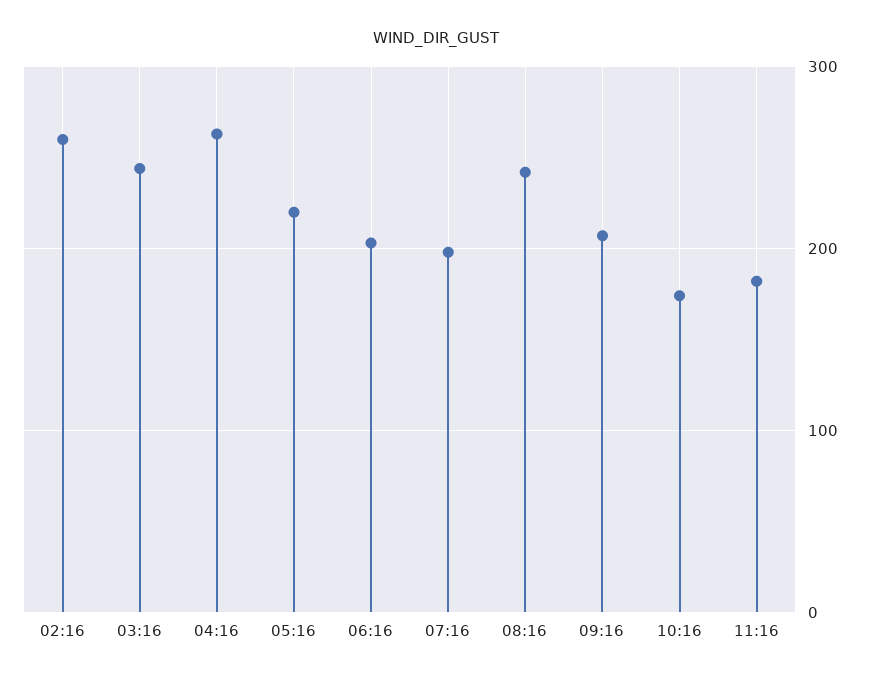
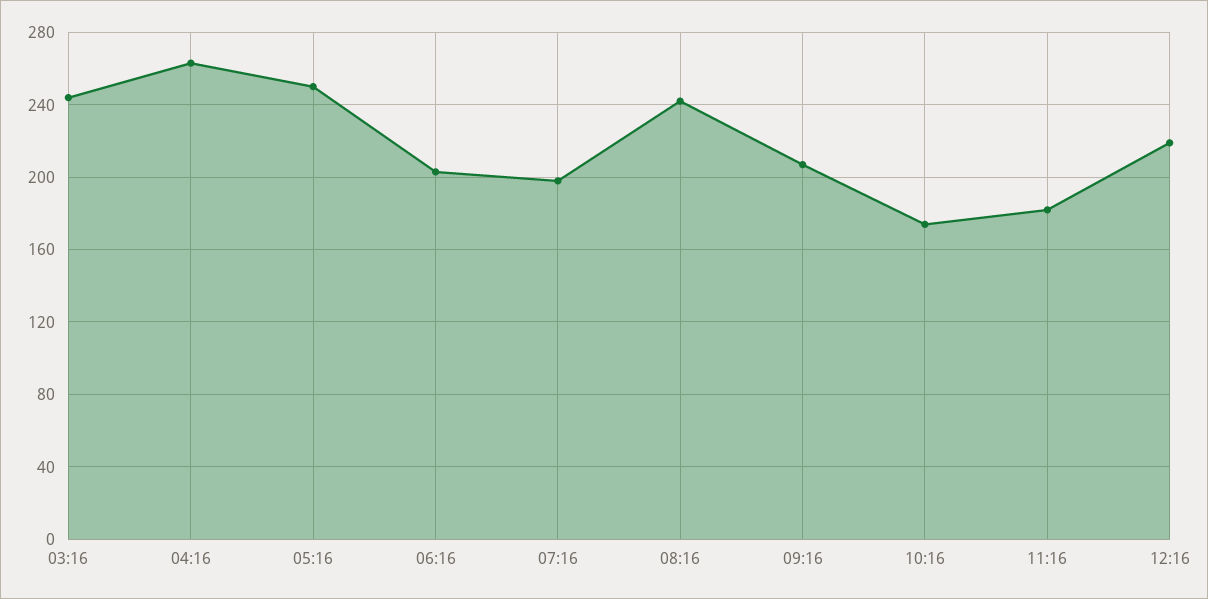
02:16: 260 -> none
05:16: 220 -> 250
12:16: none -> 220

